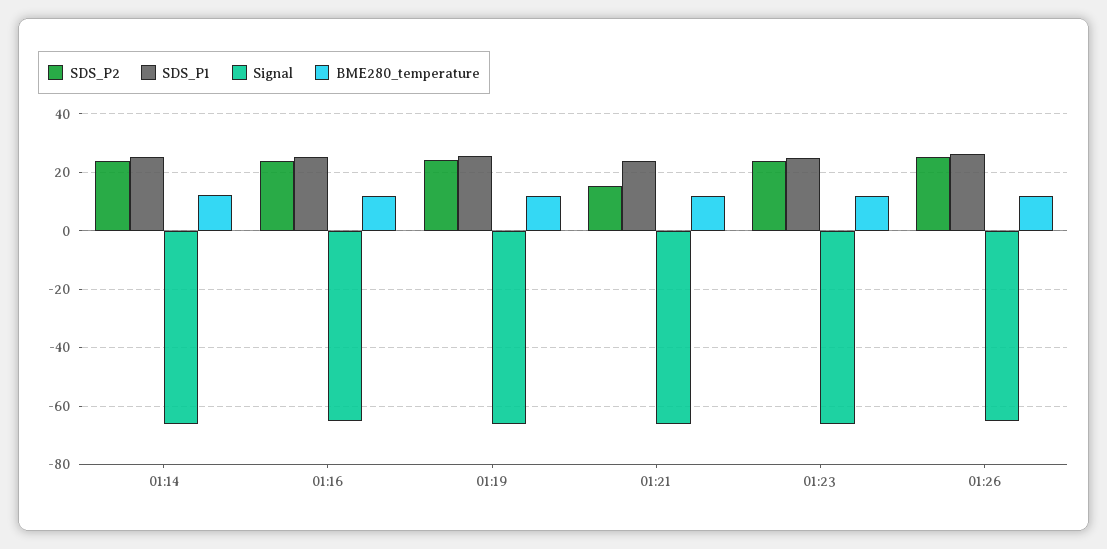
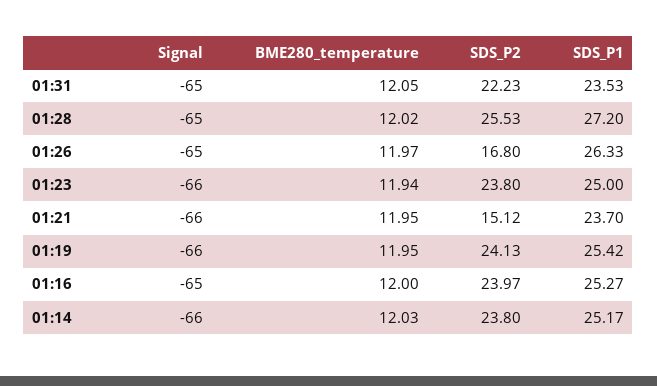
SDS_P2, 01:26: 25 -> 16.8
Signal, 01:31: none -> -65
BME280_temperature, 01:31: none -> 12.05
SDS_P2, 01:31: none -> 22.23
SDS_P1, 01:31: none -> 23.53
Signal, 01:28: none -> -65
BME280_temperature, 01:28: none -> 12.02
SDS_P2, 01:28: none -> 25.53
SDS_P1, 01:28: none -> 27.2

